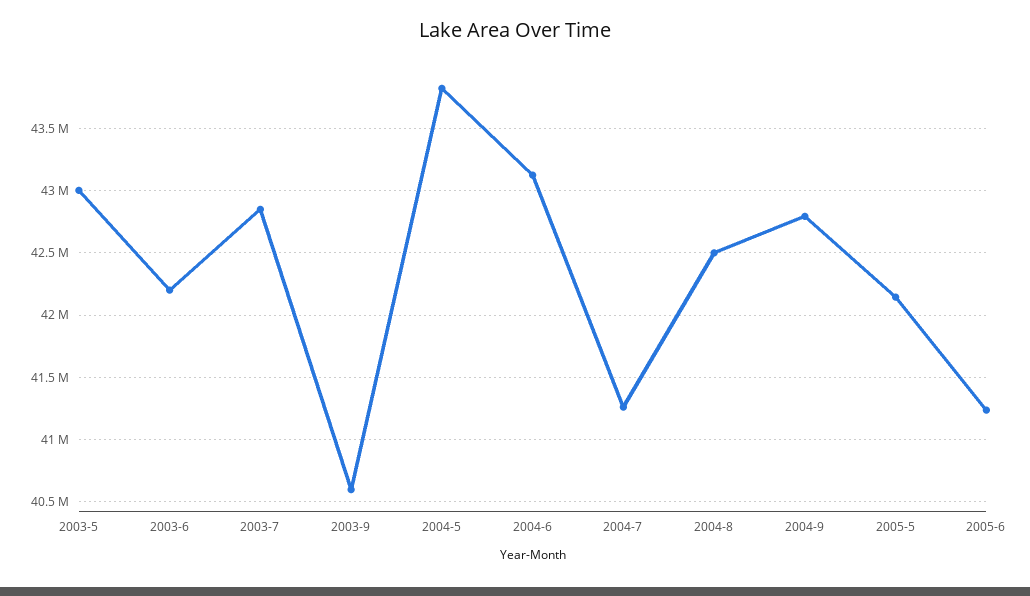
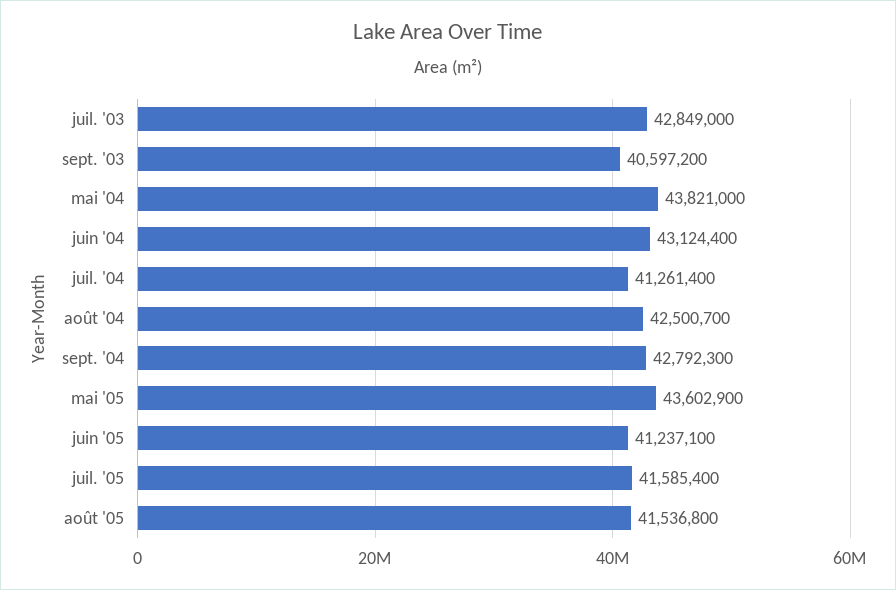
2003-5: 43000000 -> none
2003-6: 42200000 -> none
2005-5: 42150000 -> 43602900
juil. '05: none -> 41585400
août '05: none -> 41536800

